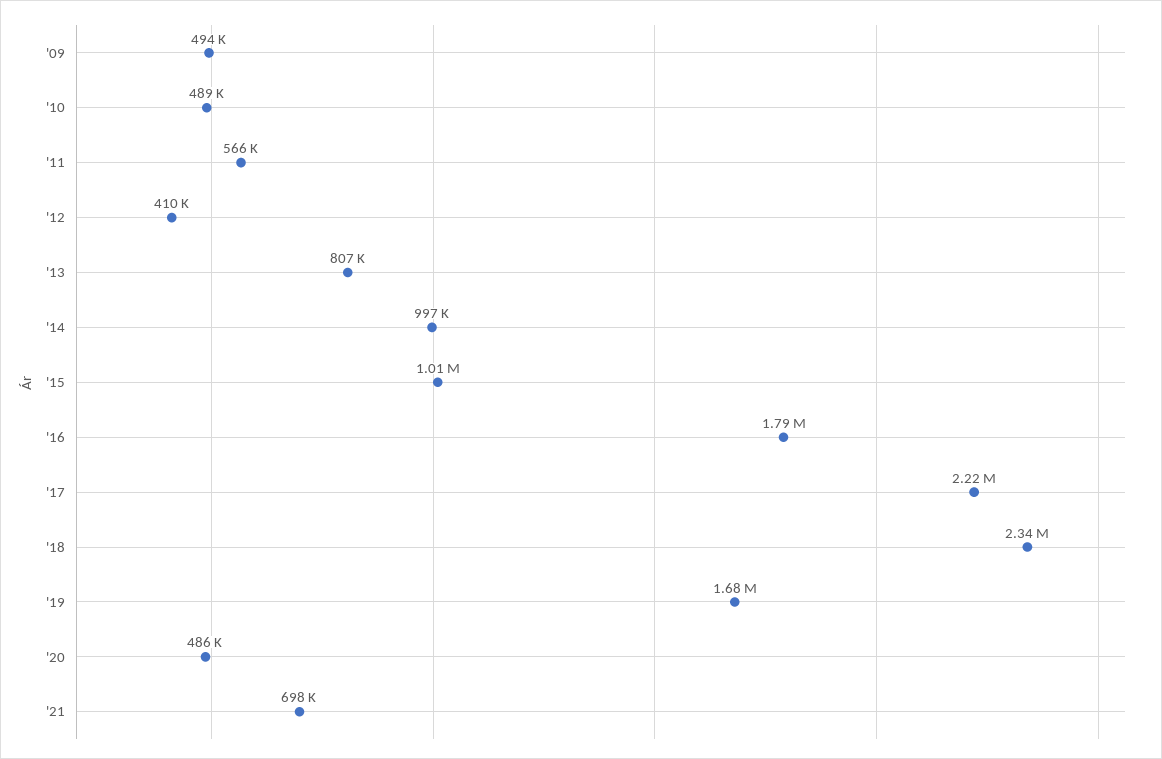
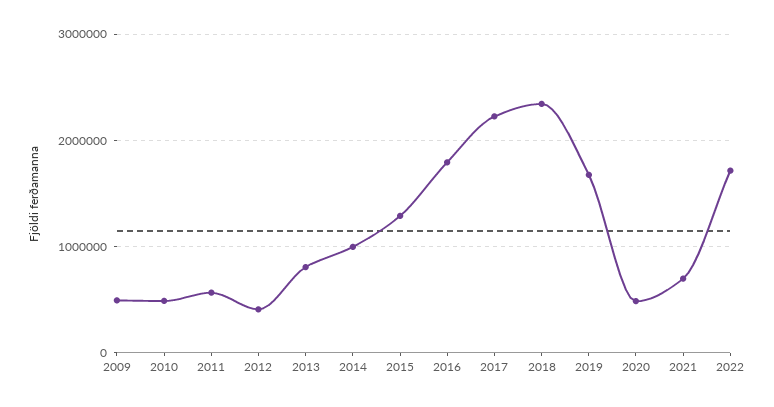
'15: 1010000 -> 1300000
2022: none -> 1700000

